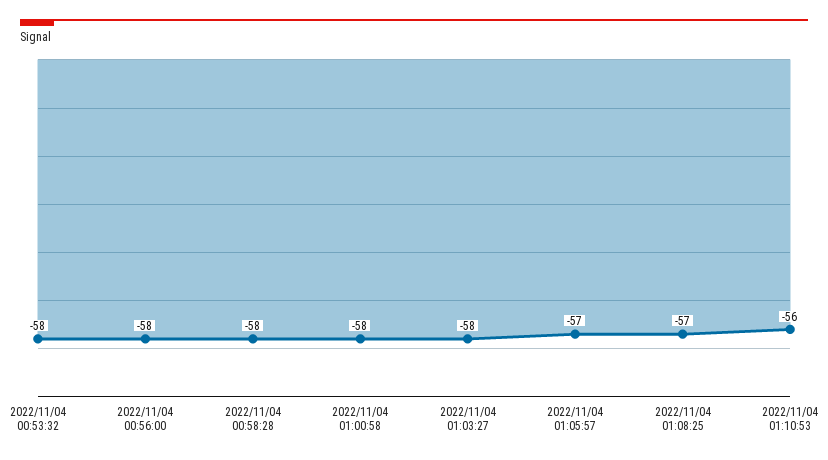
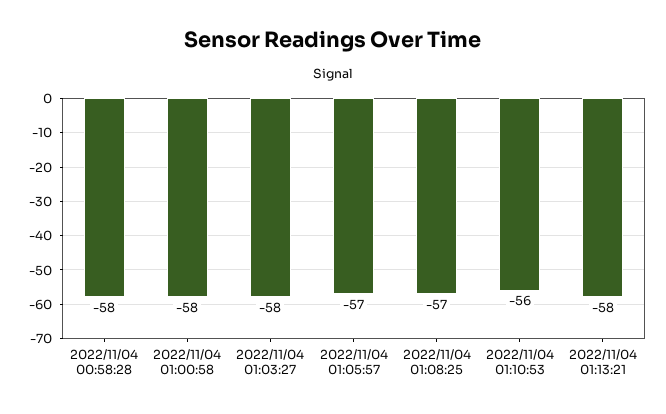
2022/11/04 00:53:32: -58 -> none
2022/11/04 00:56:00: -58 -> none
2022/11/04 01:13:21: none -> -58

